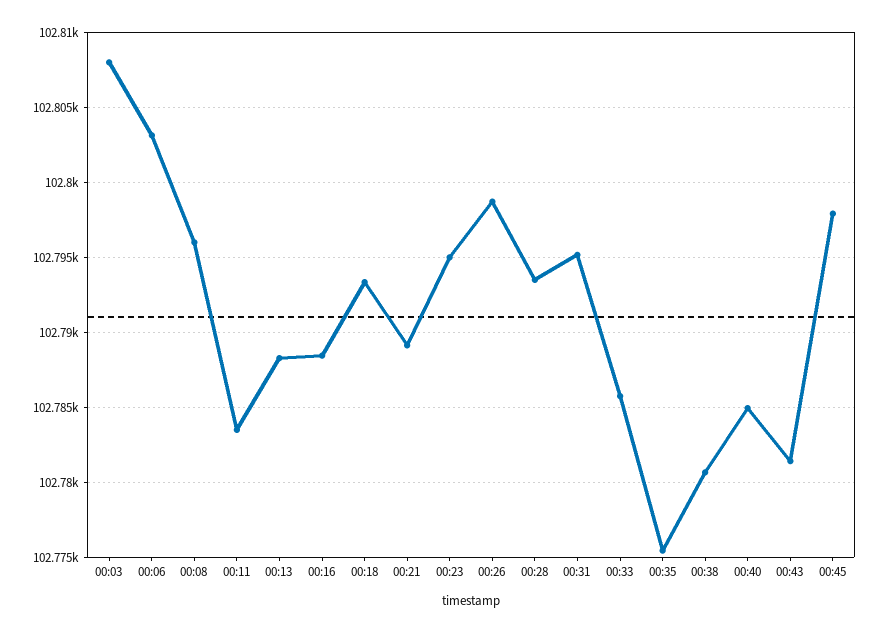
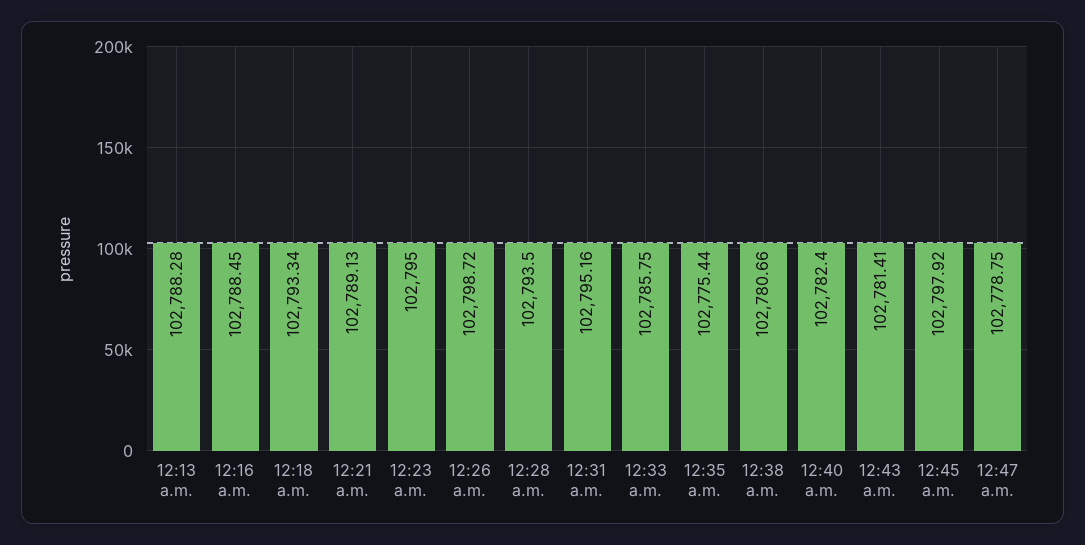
00:03: 102808 -> none
00:06: 102803 -> none
00:08: 102796 -> none
00:11: 102783.5 -> none
00:40: 102785 -> 102782.4
12:47 a.m.: none -> 102778.75

